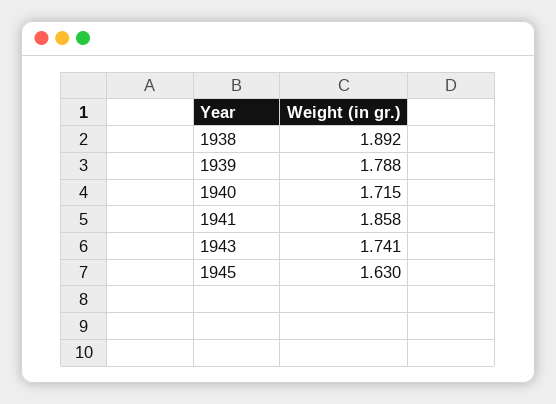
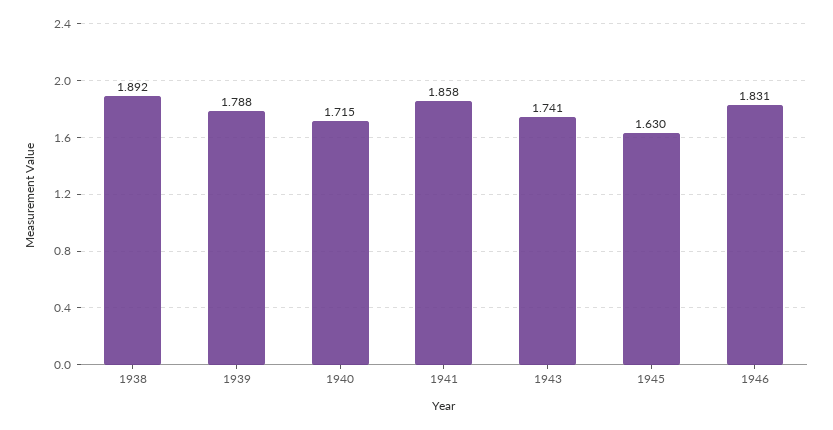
1946: none -> 1.831

